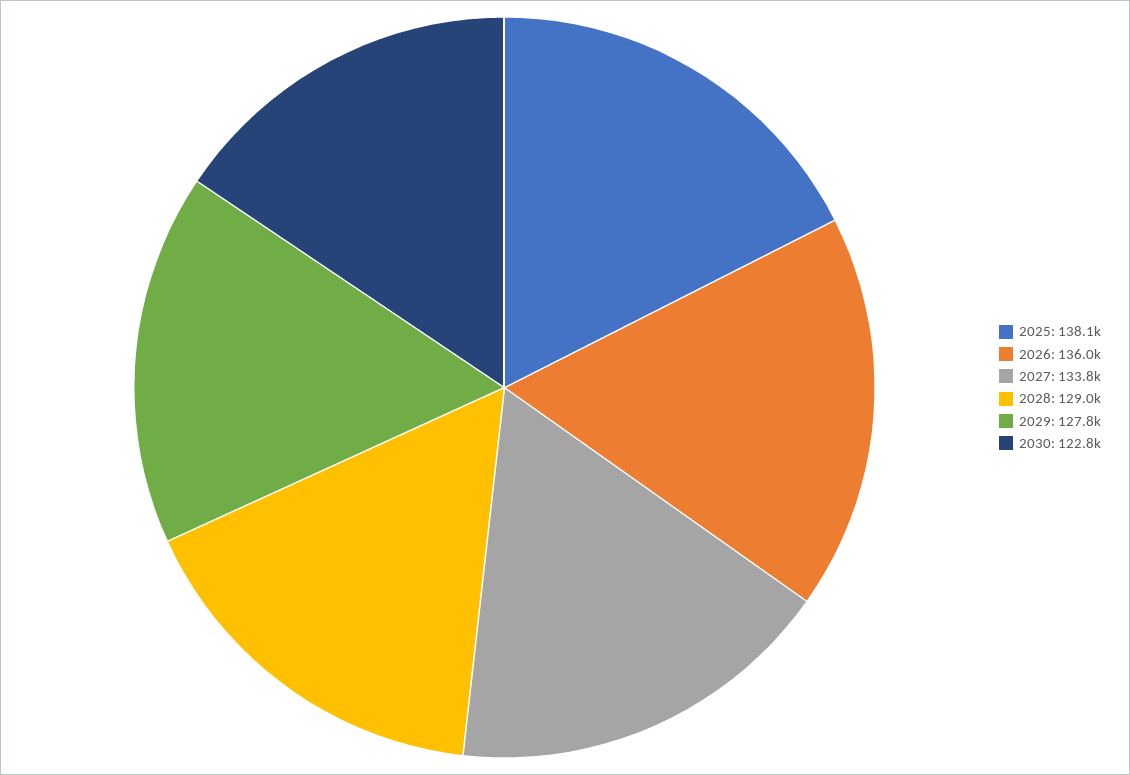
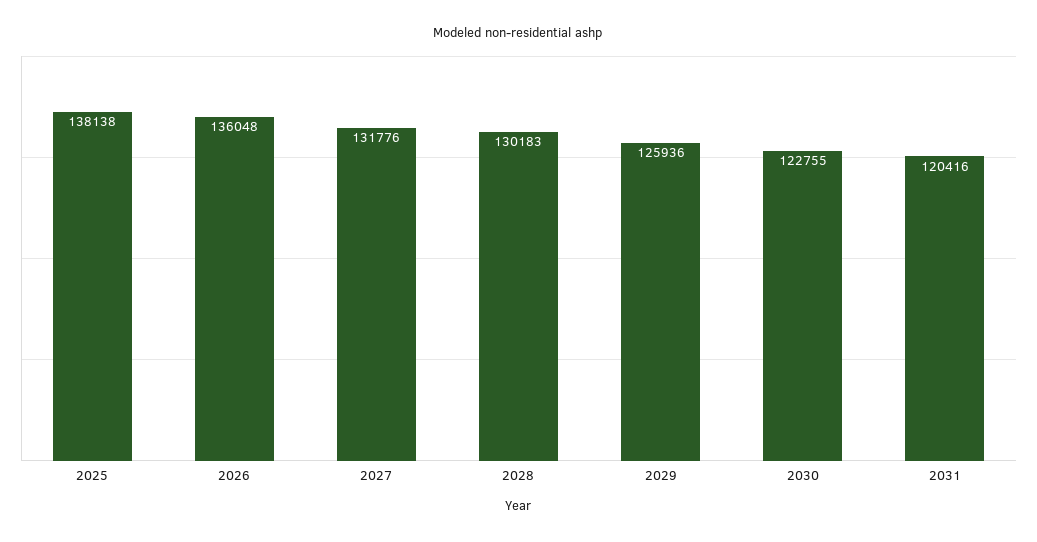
2027: 133800 -> 131776
2028: 129000 -> 130183
2029: 127800 -> 125936
2031: none -> 120416

